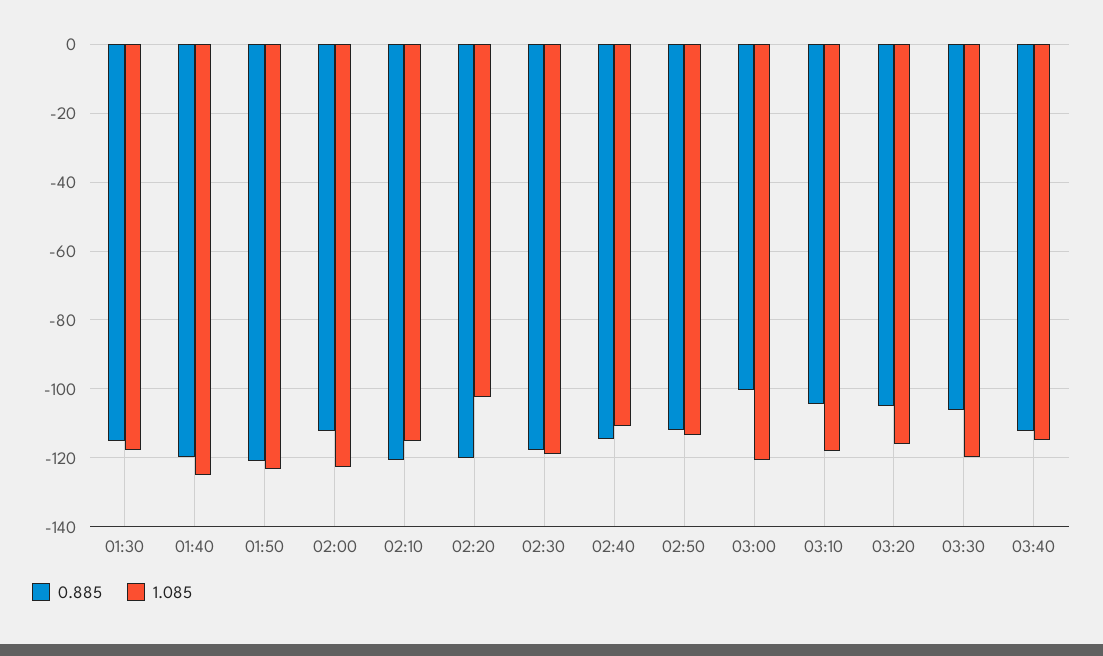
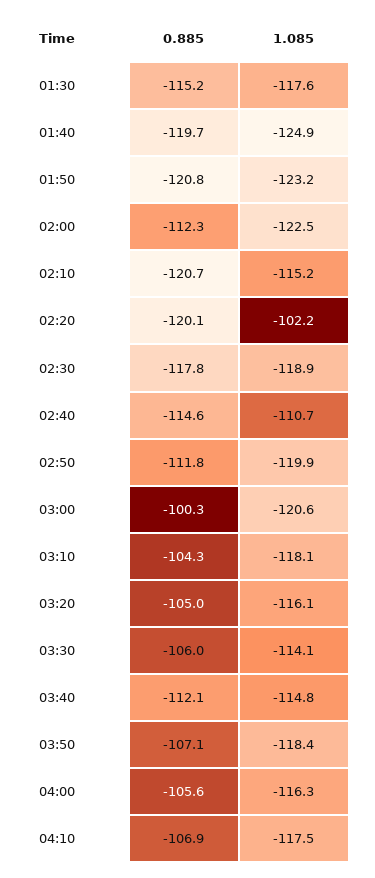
1.085, 02:50: -114 -> -119.9
1.085, 03:30: -120 -> -114.1
0.885, 03:50: none -> -107.1
1.085, 03:50: none -> -118.4
0.885, 04:00: none -> -105.6
1.085, 04:00: none -> -116.3
0.885, 04:10: none -> -106.9
1.085, 04:10: none -> -117.5

